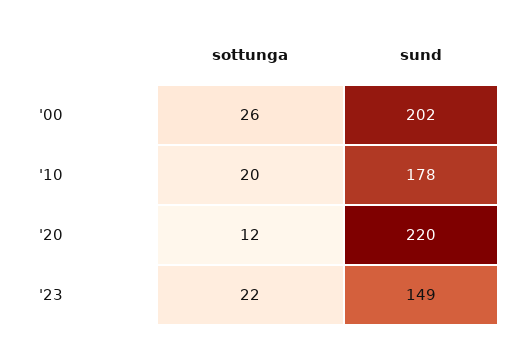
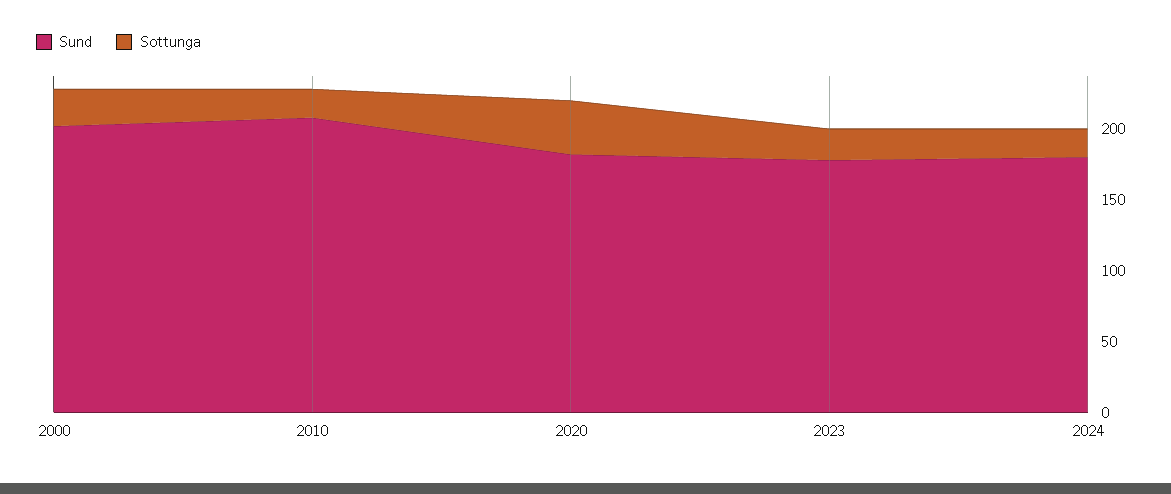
sund, '10: 178 -> 210
sottunga, '20: 12 -> 40
sund, '20: 220 -> 180
sund, '23: 149 -> 180
sund, 2024: none -> 180
sottunga, 2024: none -> 20

